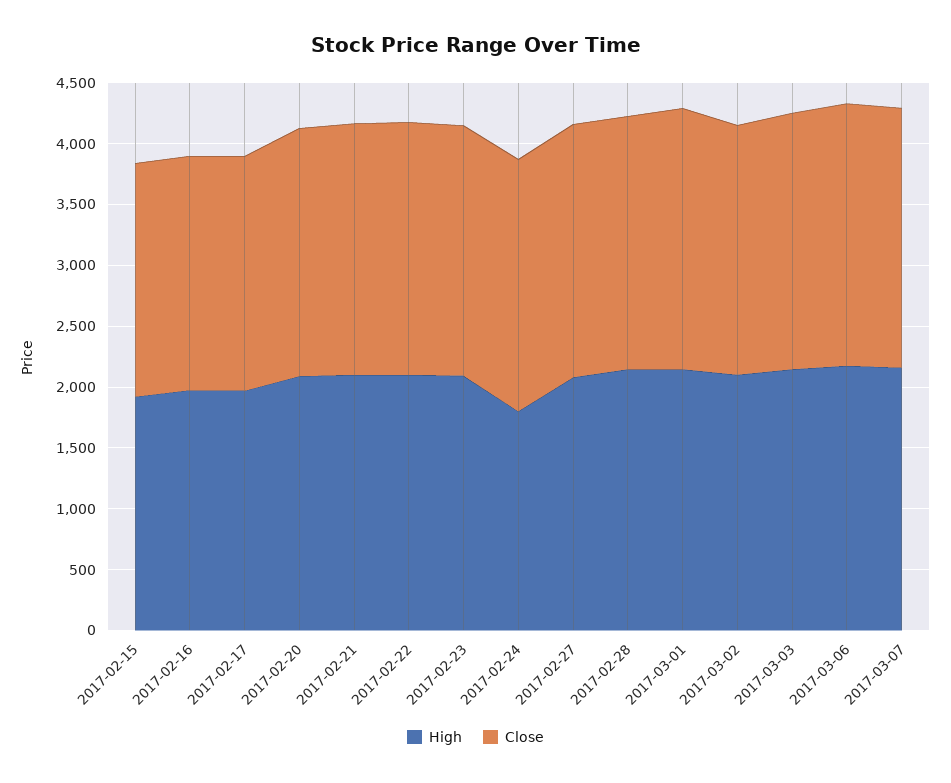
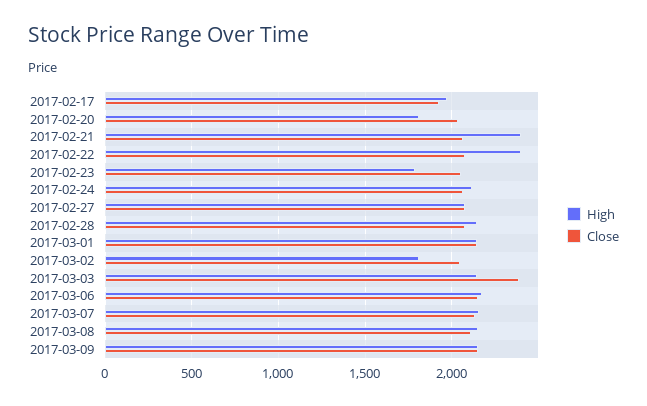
High, 2017-02-15: 1900 -> none
Close, 2017-02-15: 1900 -> none
High, 2017-02-16: 2000 -> none
Close, 2017-02-16: 1900 -> none
High, 2017-02-20: 2100 -> 1800
High, 2017-02-21: 2100 -> 2400
High, 2017-02-22: 2100 -> 2400
High, 2017-02-23: 2100 -> 1800
High, 2017-02-24: 1800 -> 2100
High, 2017-03-02: 2100 -> 1800
Close, 2017-03-03: 2100 -> 2400
High, 2017-03-08: none -> 2150
Close, 2017-03-08: none -> 2100
High, 2017-03-09: none -> 2150
Close, 2017-03-09: none -> 2150

